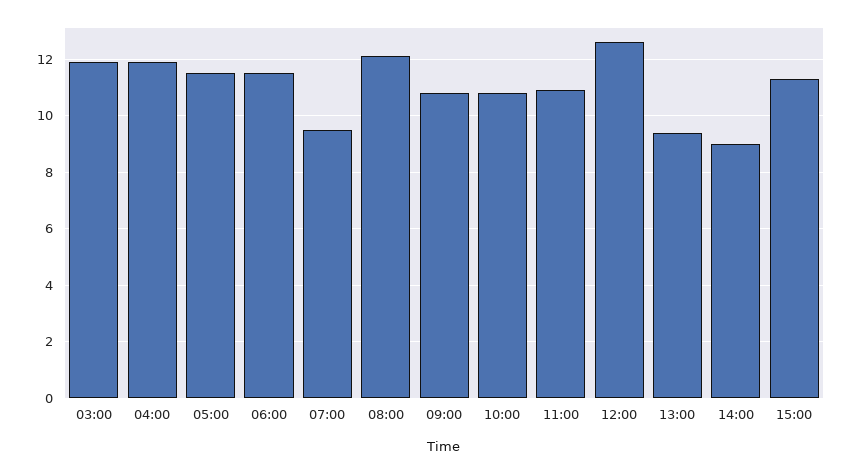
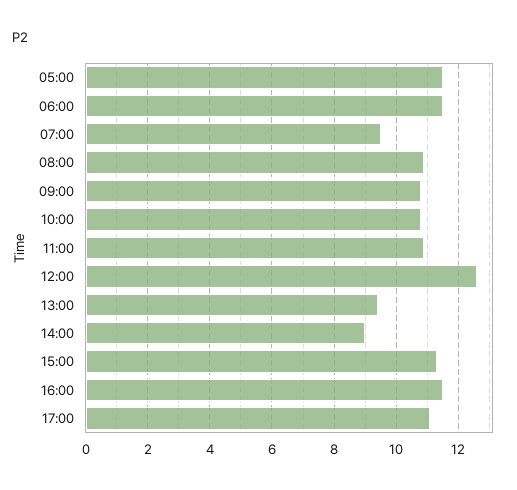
03:00: 12 -> none
04:00: 12 -> none
08:00: 12 -> 11
16:00: none -> 11.5
17:00: none -> 11

